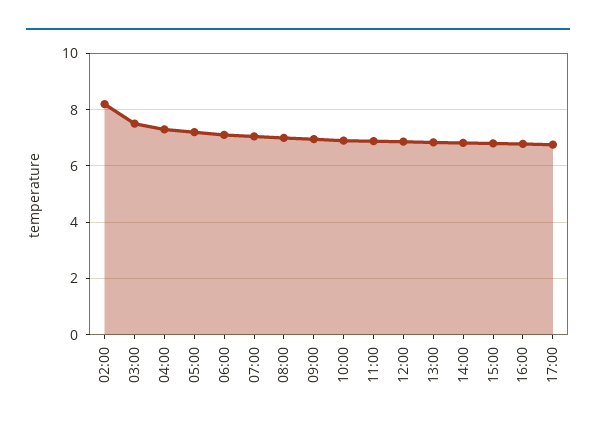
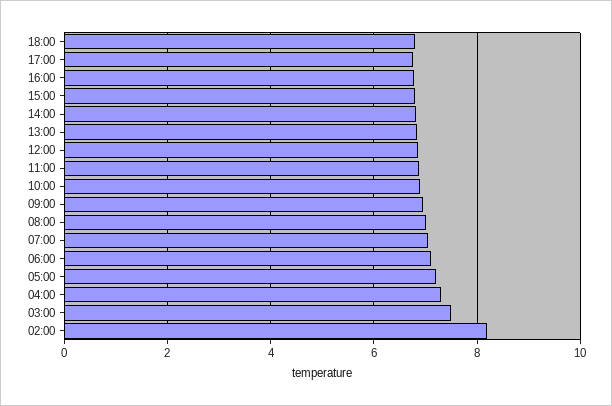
18:00: none -> 6.8

